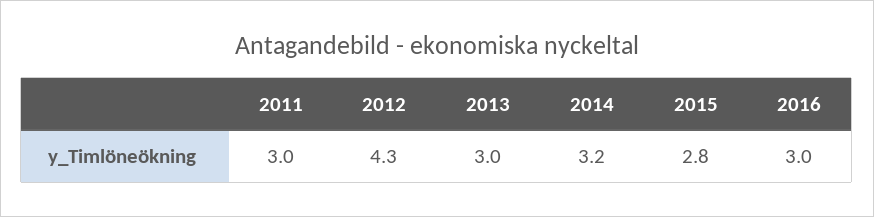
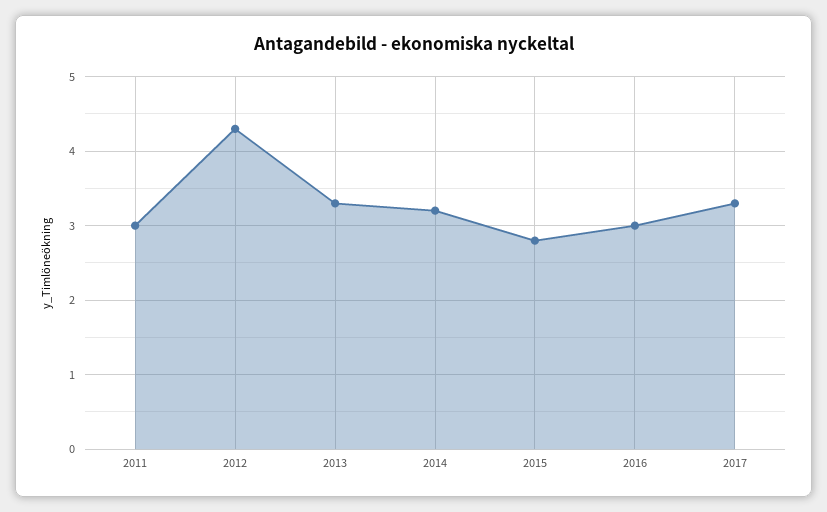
2013: 3 -> 3.3
2017: none -> 3.3

